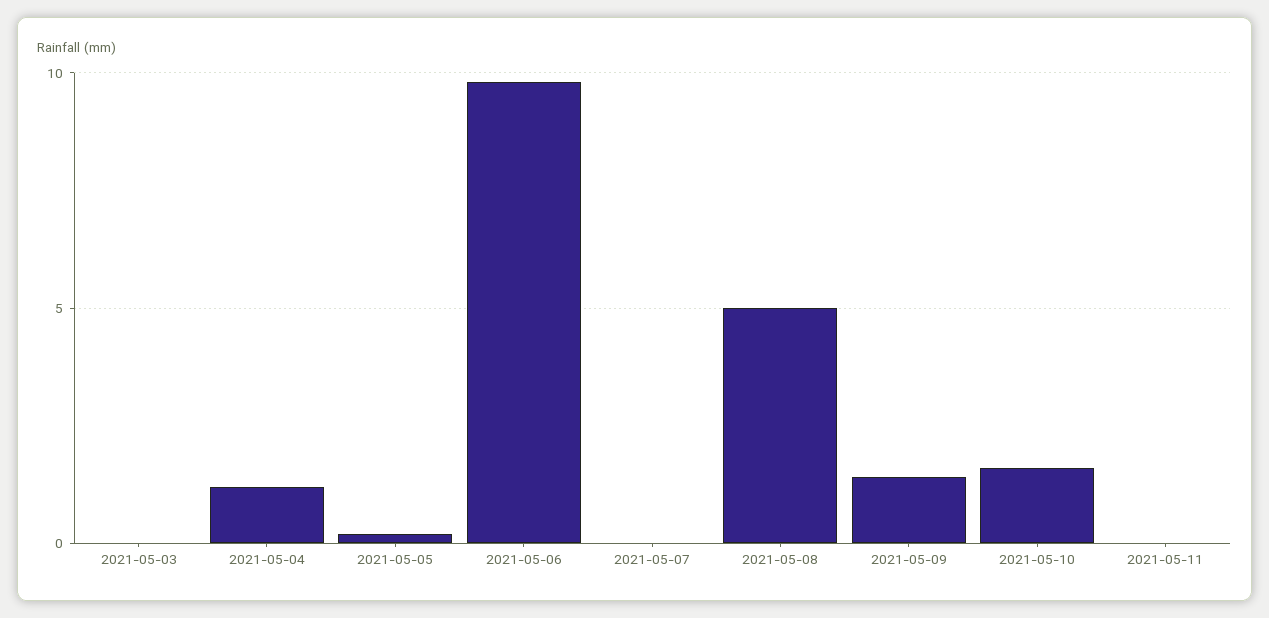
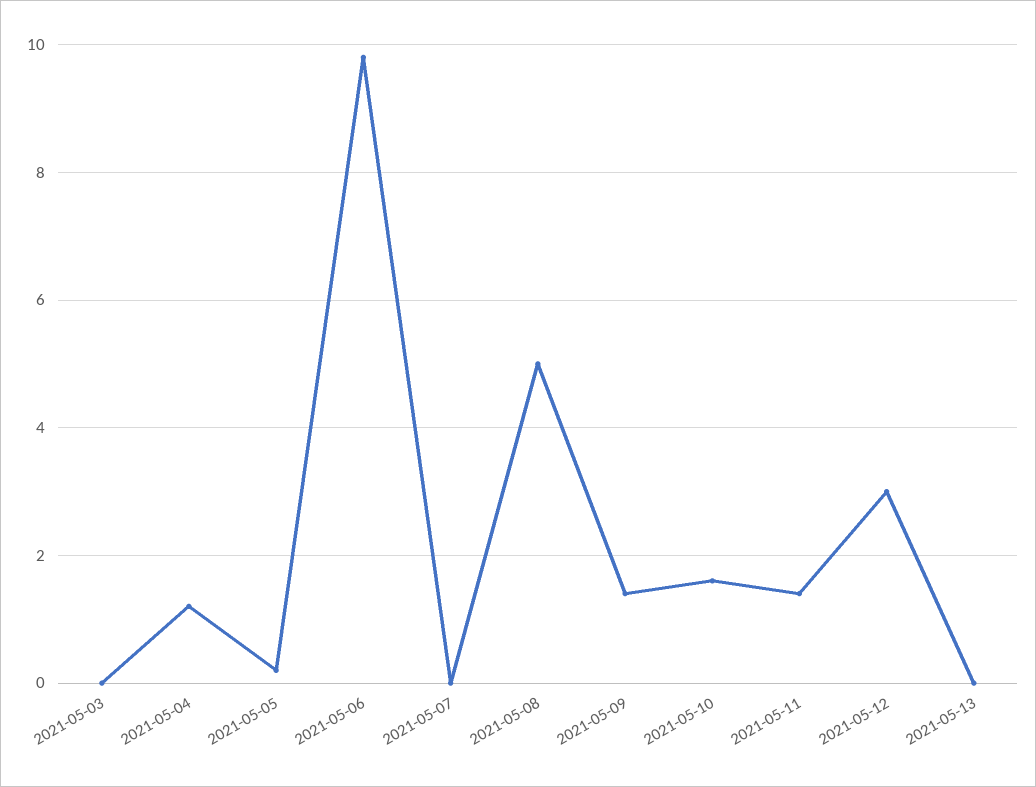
2021-05-11: 0 -> 1.5
2021-05-12: none -> 3
2021-05-13: none -> 0

